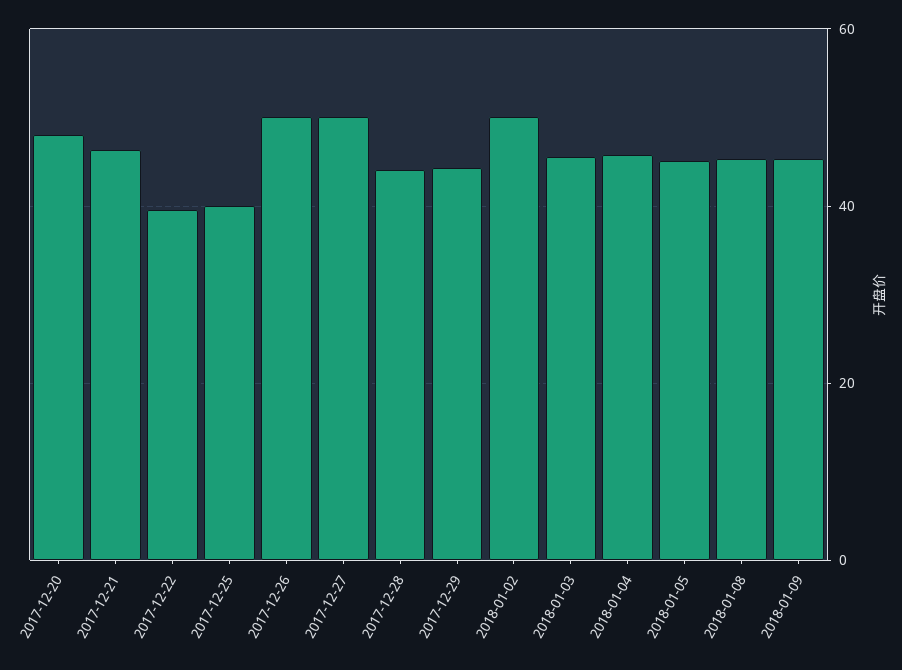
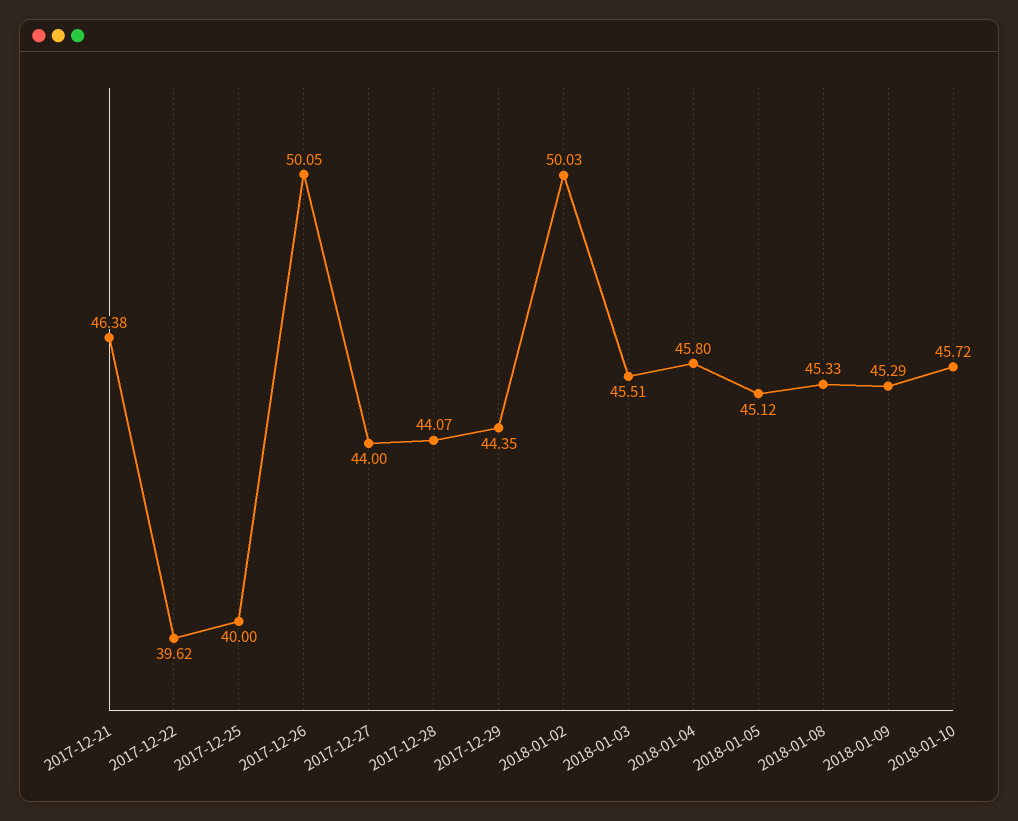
2017-12-20: 48 -> none
2017-12-27: 50 -> 44
2018-01-10: none -> 45.72

